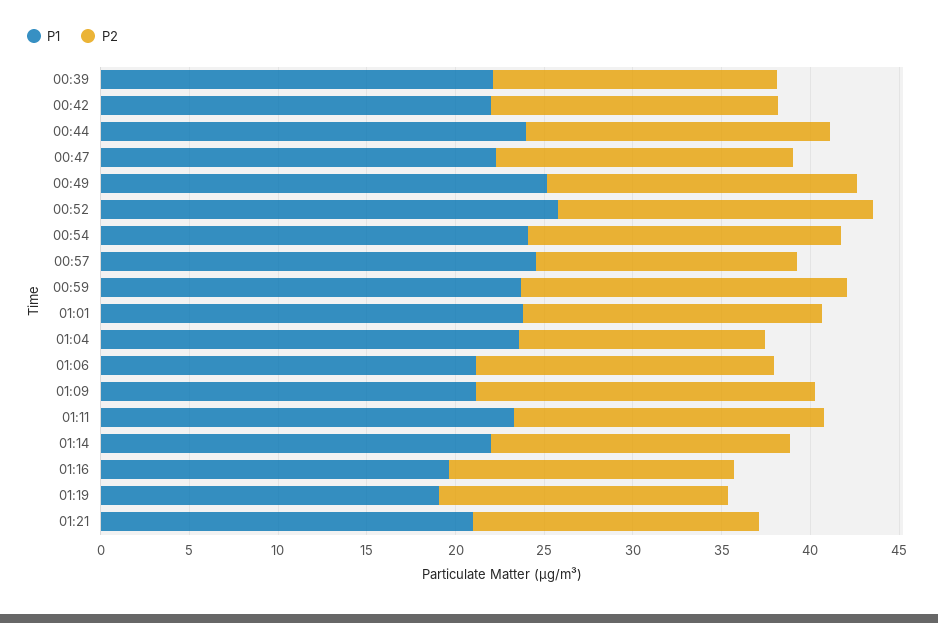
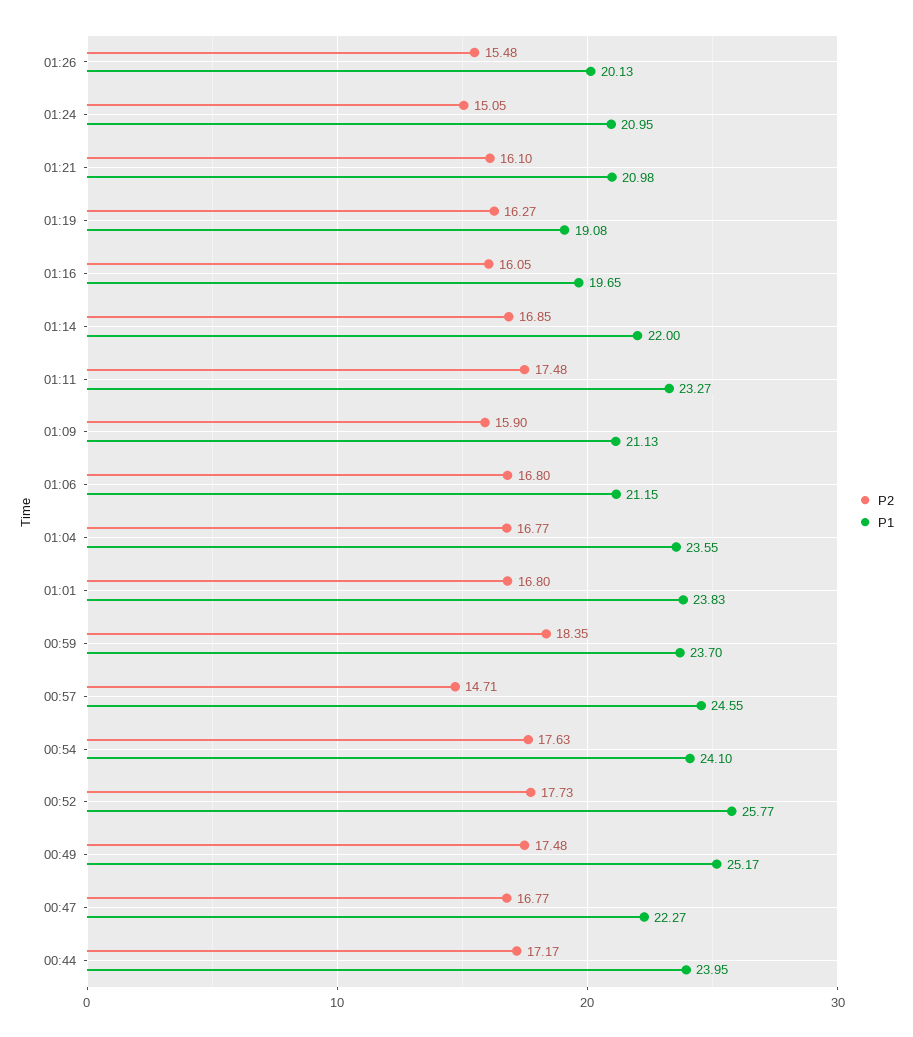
P1, 00:39: 22 -> none
P2, 00:39: 16 -> none
P1, 00:42: 22 -> none
P2, 00:42: 16 -> none
P2, 01:04: 14 -> 16.77
P2, 01:09: 19 -> 15.9
P2, 01:26: none -> 15.48
P1, 01:26: none -> 20.13
P2, 01:24: none -> 15.05
P1, 01:24: none -> 20.95

